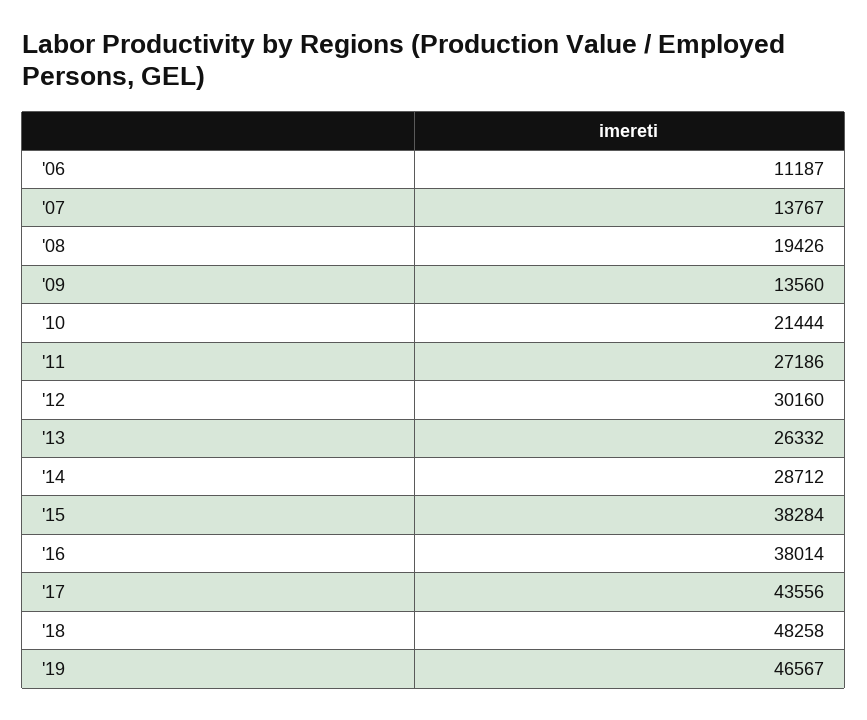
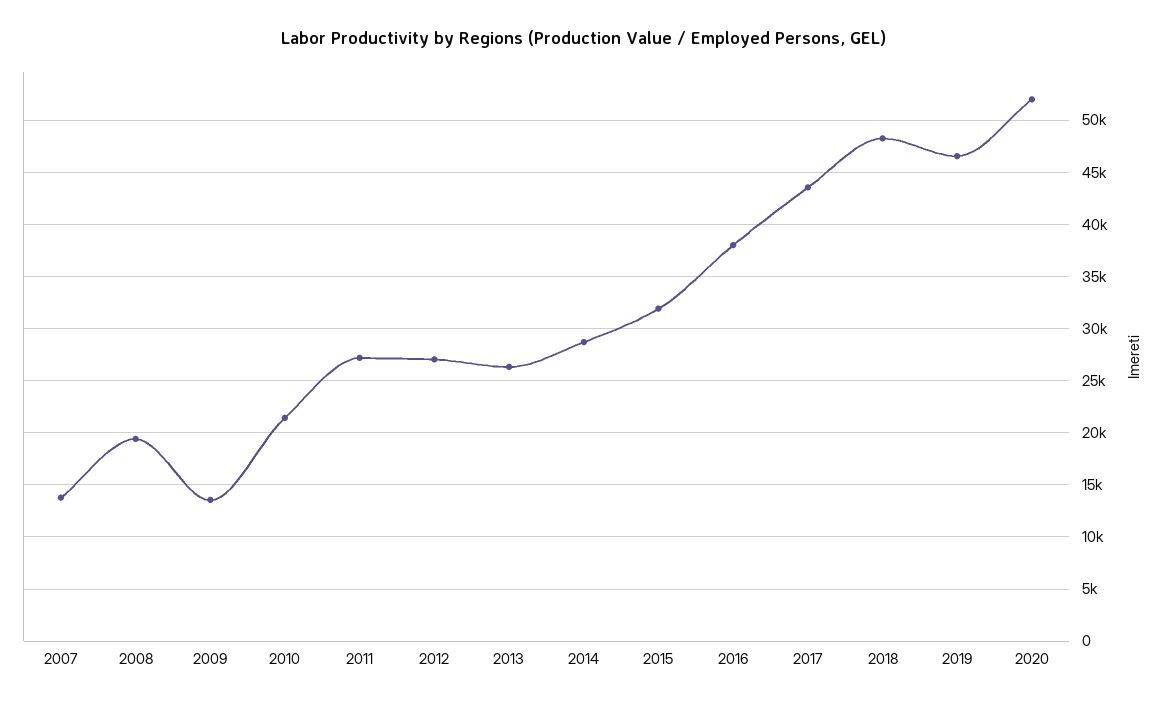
'06: 11187 -> none
'12: 30160 -> 27000
'15: 38284 -> 32000
2020: none -> 52000

